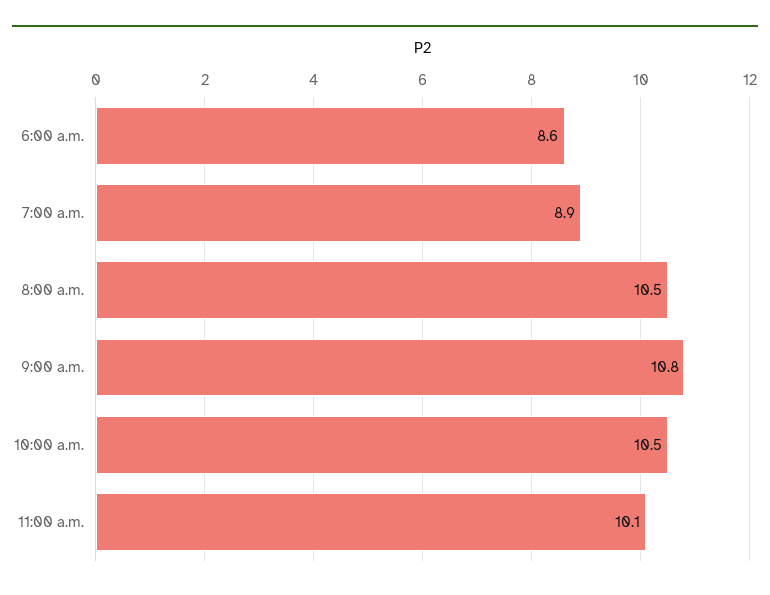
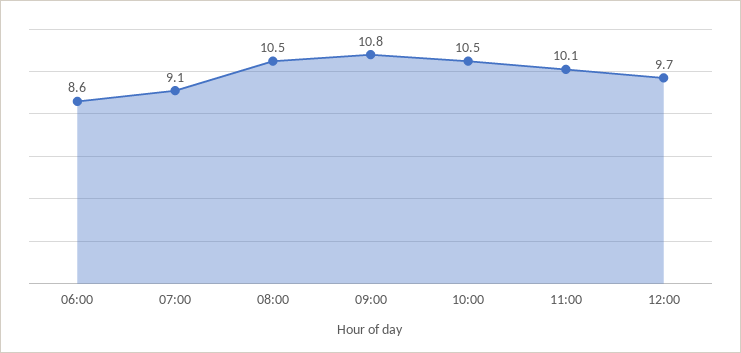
7:00 a.m.: 8.9 -> 9.1
12:00: none -> 9.7

